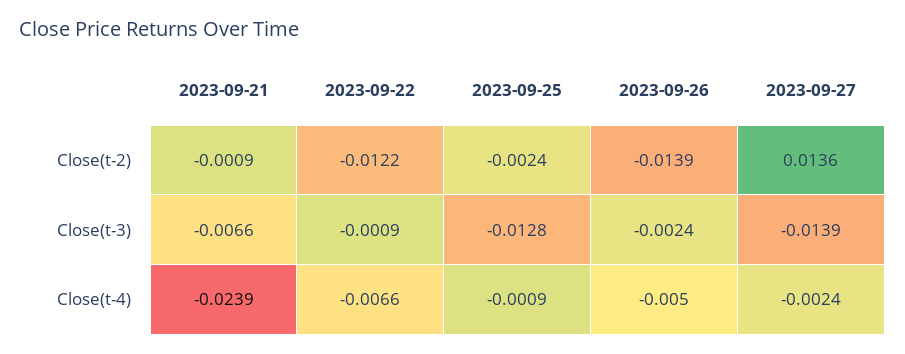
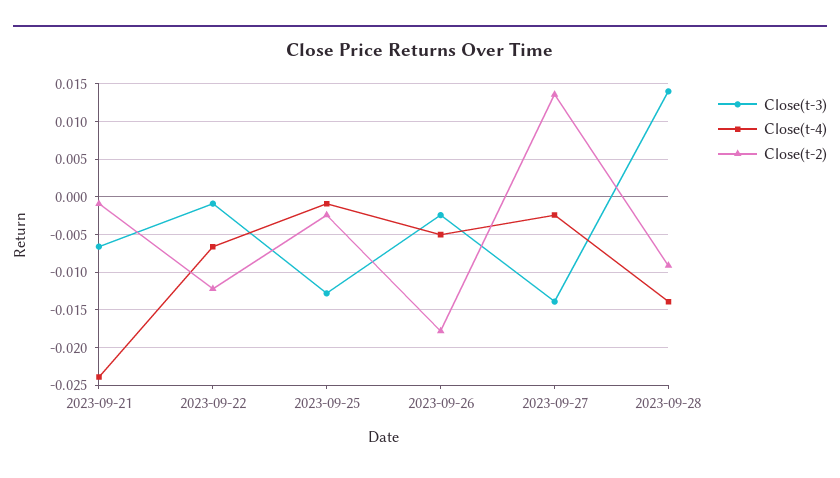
Close(t-2), 2023-09-26: -0.0139 -> -0.018
Close(t-3), 2023-09-28: none -> 0.014
Close(t-4), 2023-09-28: none -> -0.014
Close(t-2), 2023-09-28: none -> -0.009

